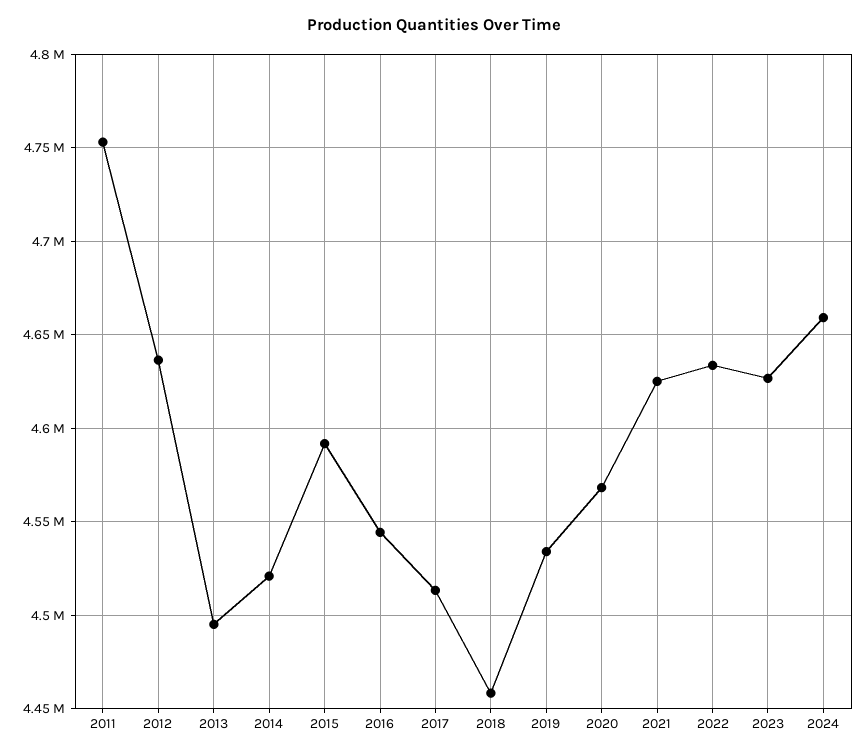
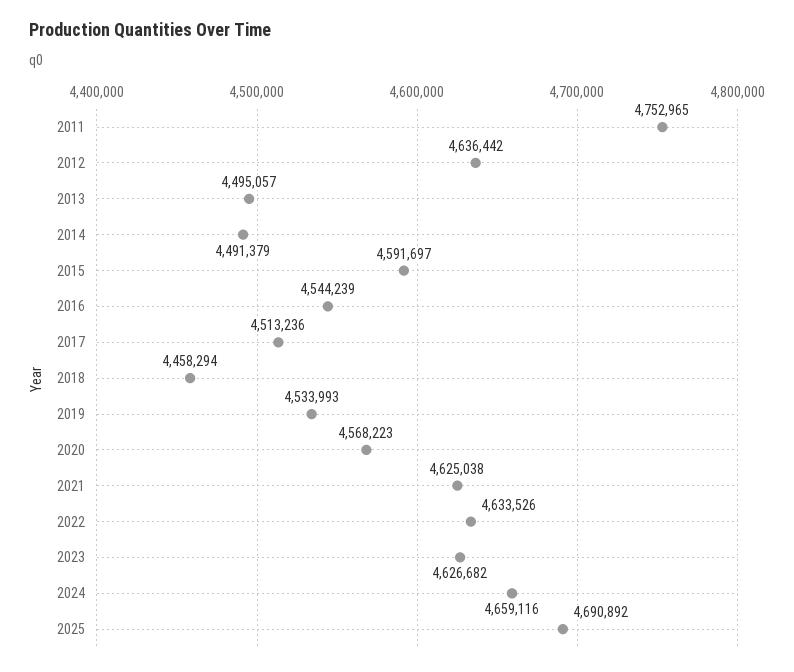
2014: 4520000 -> 4491379
2025: none -> 4690892

